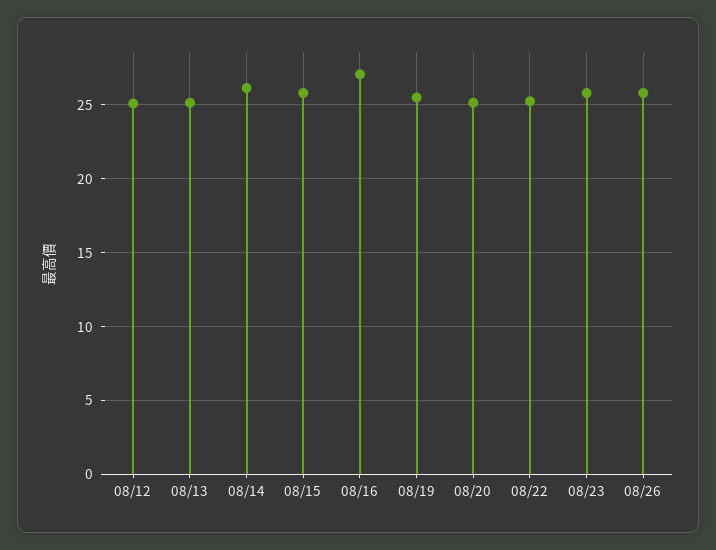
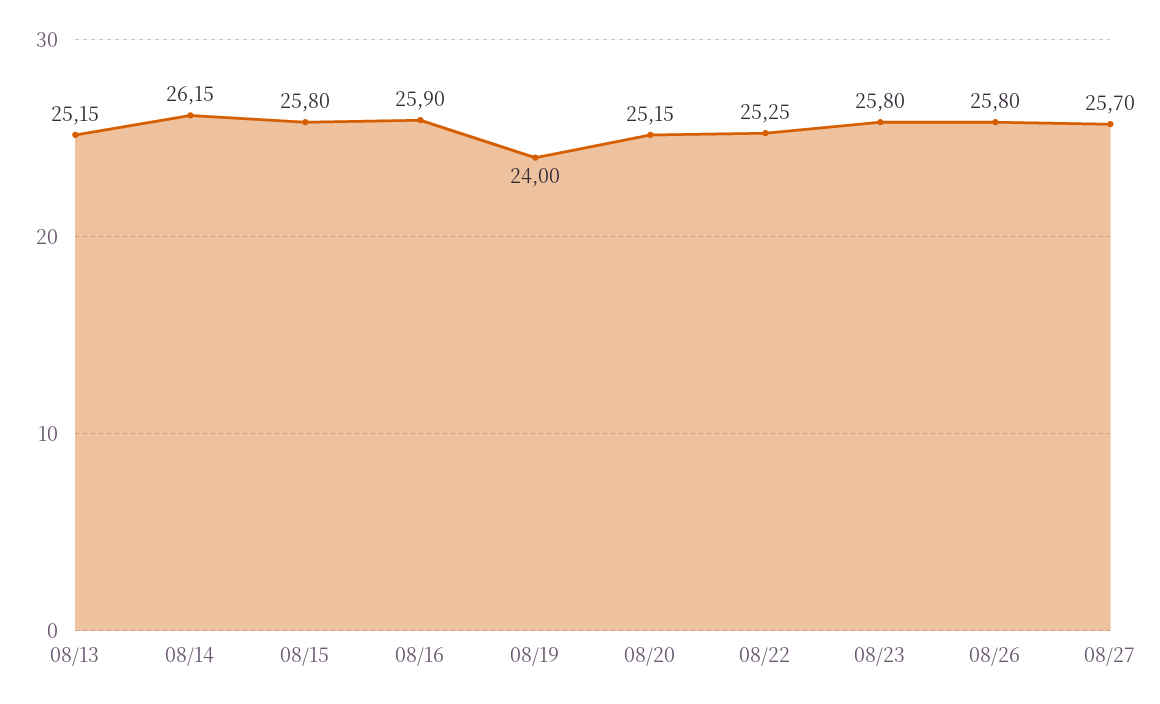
08/12: 25 -> none
08/16: 27 -> 25.9
08/19: 25.5 -> 24
08/27: none -> 25.7

